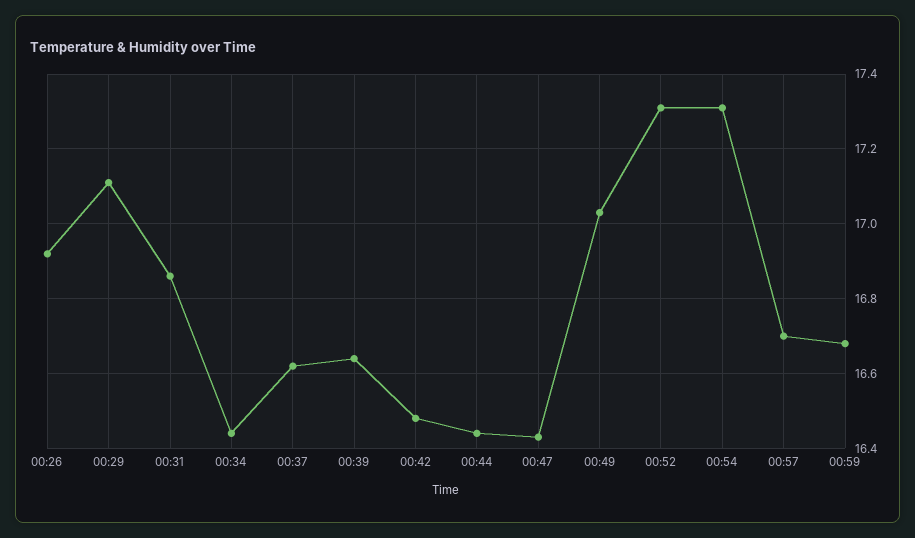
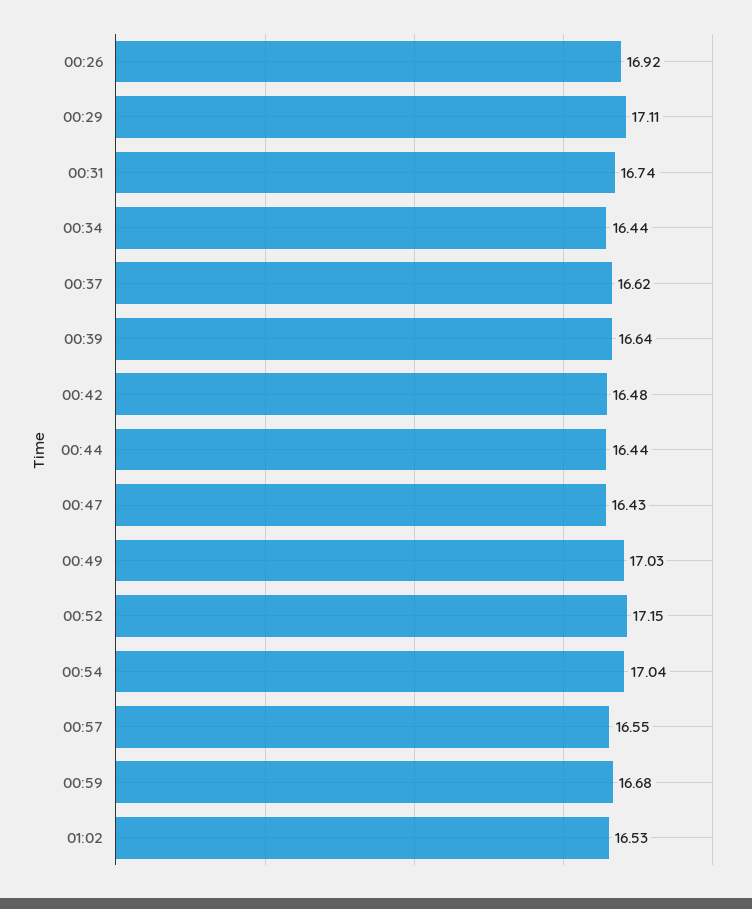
00:31: 16.85 -> 16.74
00:52: 17.3 -> 17.15
00:54: 17.3 -> 17.04
00:57: 16.7 -> 16.55
01:02: none -> 16.53

